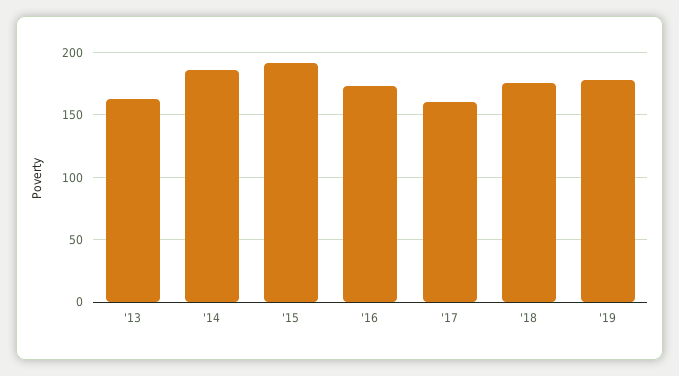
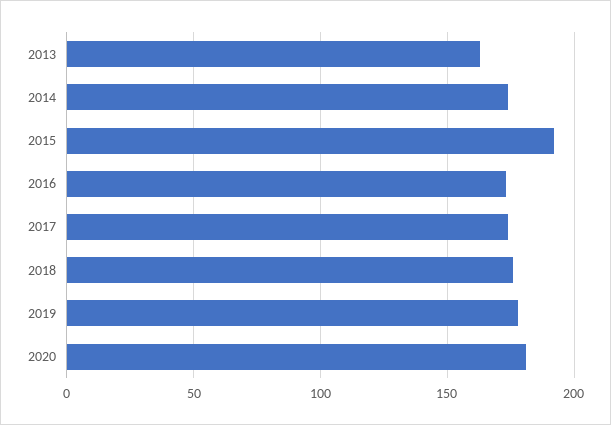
'14: 185 -> 175
'17: 160 -> 175
2020: none -> 180

